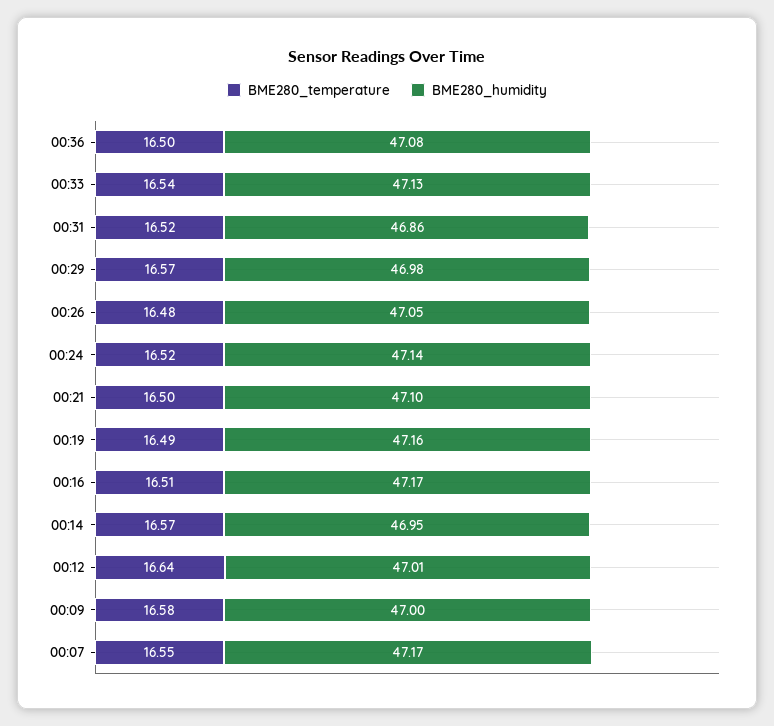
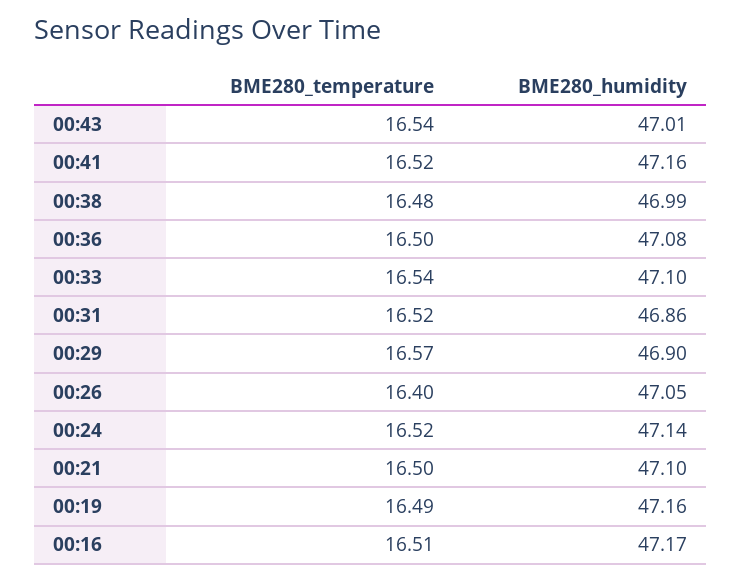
BME280_humidity, 00:33: 47.13 -> 47.1
BME280_humidity, 00:29: 46.98 -> 46.9
BME280_temperature, 00:26: 16.48 -> 16.4
BME280_temperature, 00:14: 16.57 -> none
BME280_humidity, 00:14: 46.95 -> none
BME280_temperature, 00:12: 16.64 -> none
BME280_humidity, 00:12: 47.01 -> none
BME280_temperature, 00:09: 16.58 -> none
BME280_humidity, 00:09: 47 -> none
BME280_temperature, 00:07: 16.55 -> none
BME280_humidity, 00:07: 47.17 -> none
BME280_temperature, 00:43: none -> 16.54
BME280_humidity, 00:43: none -> 47.01
BME280_temperature, 00:41: none -> 16.52
BME280_humidity, 00:41: none -> 47.16
BME280_temperature, 00:38: none -> 16.48
BME280_humidity, 00:38: none -> 46.99

